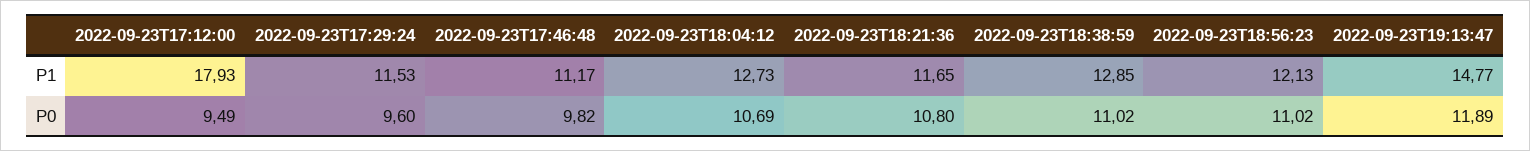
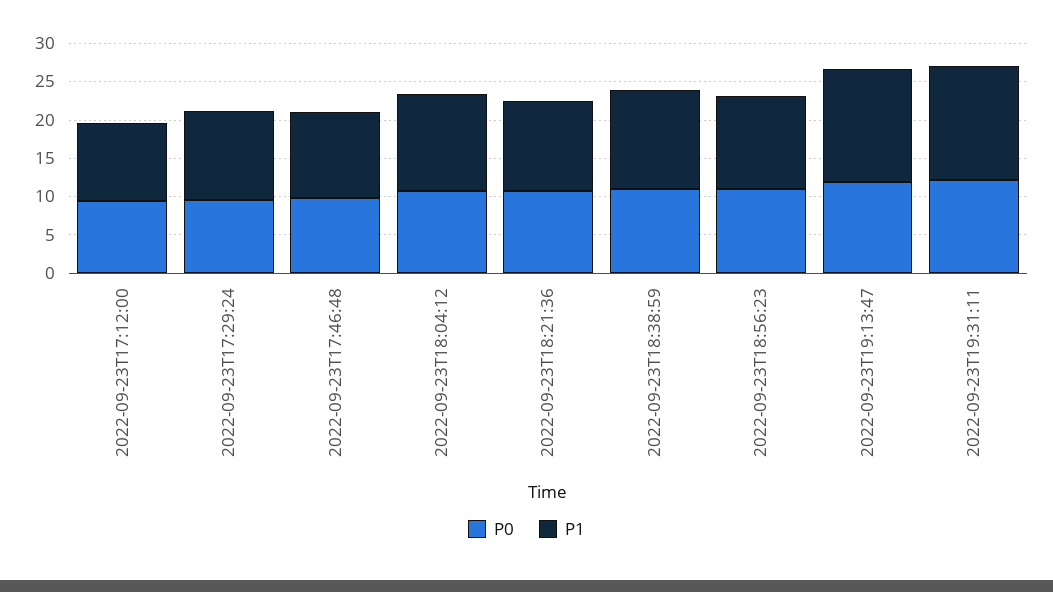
P1, 2022-09-23T17:12:00: 17.93 -> 10
P0, 2022-09-23T19:31:11: none -> 12.5
P1, 2022-09-23T19:31:11: none -> 15

